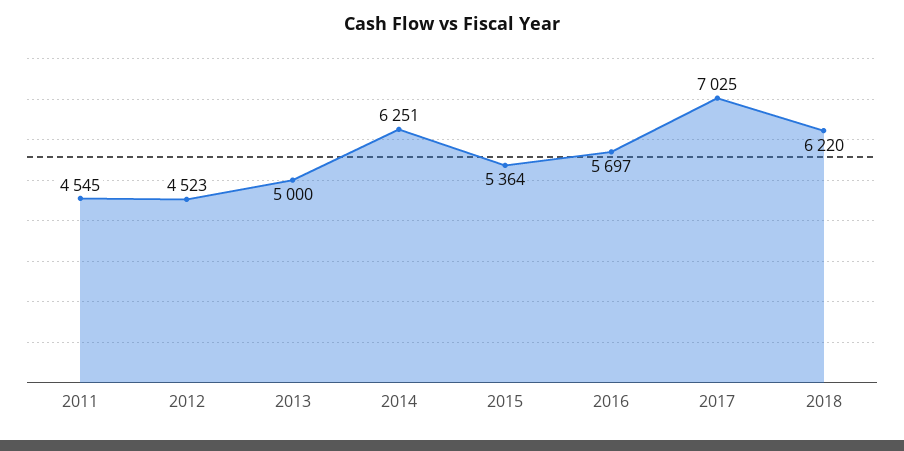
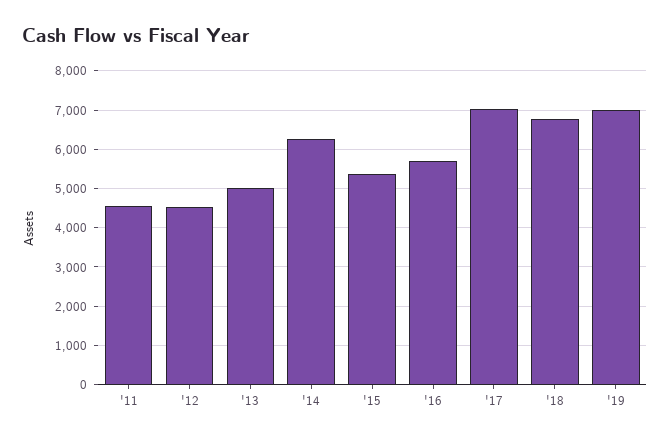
2018: 6220 -> 6800
'19: none -> 7000

